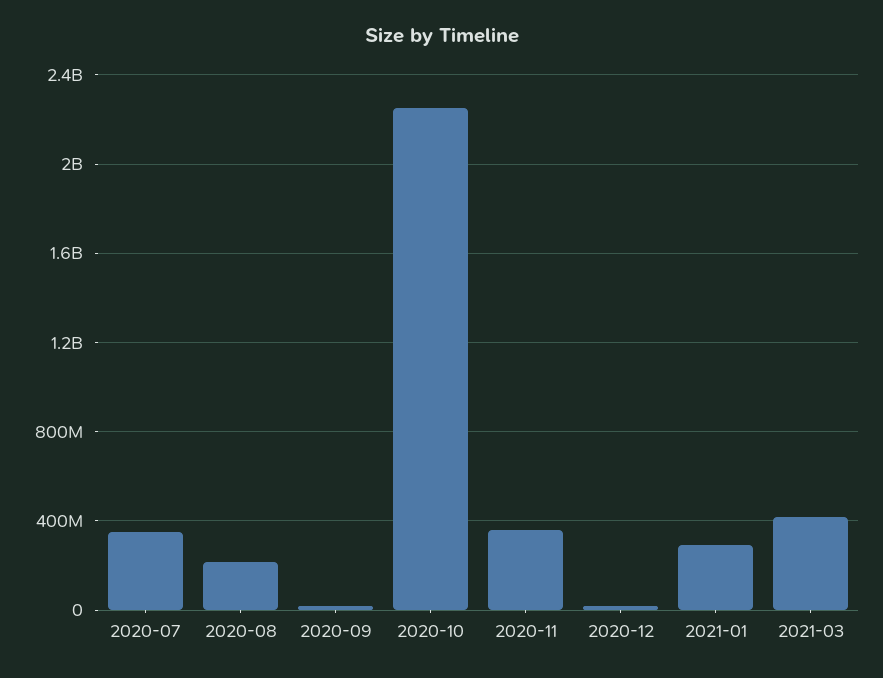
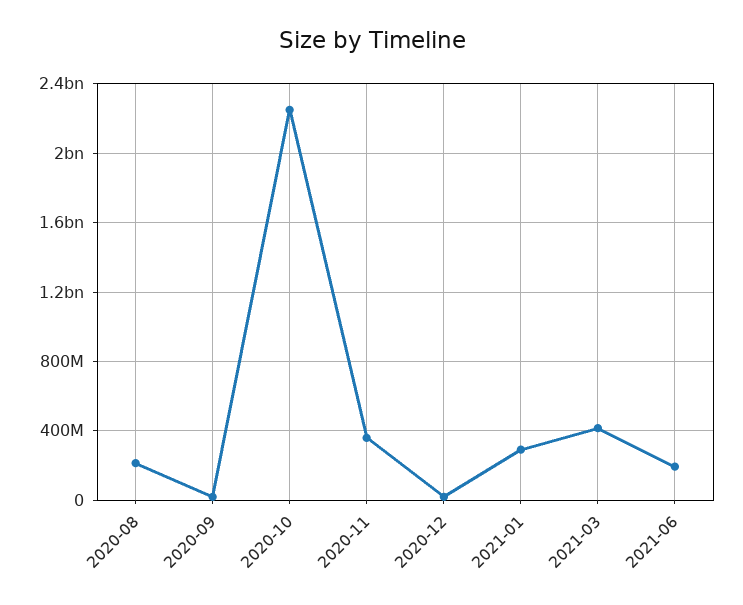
2020-07: 350000000 -> none
2021-06: none -> 200000000

